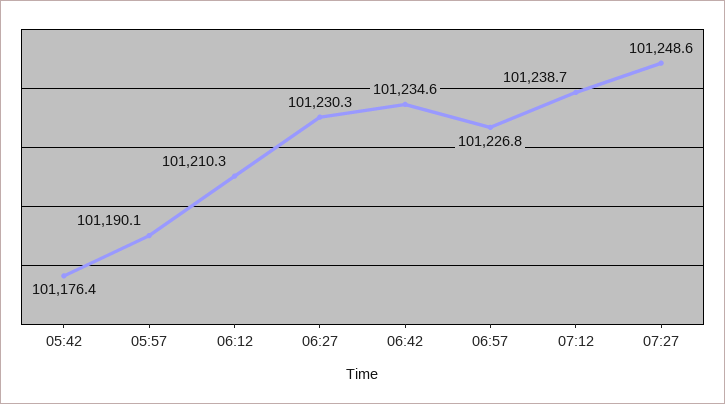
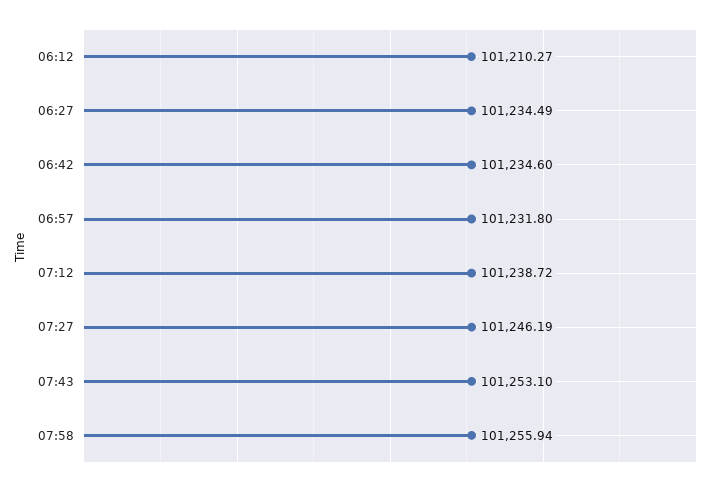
05:42: 101176.4 -> none
05:57: 101190.1 -> none
06:27: 101230.3 -> 101234.49
06:57: 101226.8 -> 101231.8
07:27: 101248.6 -> 101246.19
07:43: none -> 101253.1
07:58: none -> 101255.94

